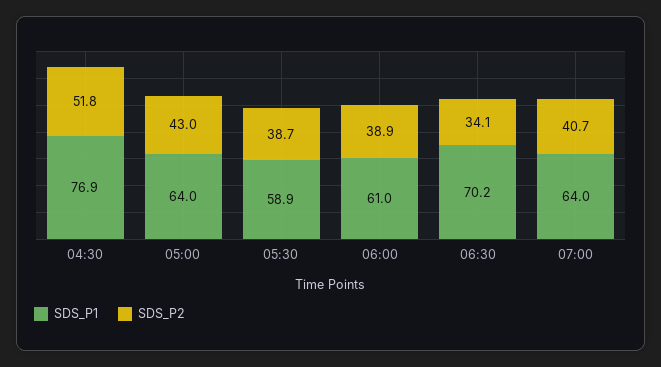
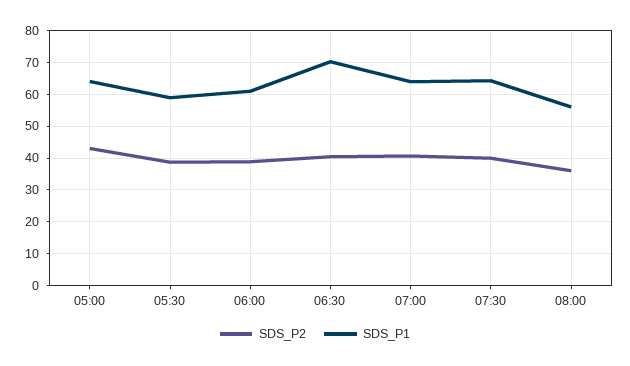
SDS_P1, 04:30: 76.9 -> none
SDS_P2, 04:30: 51.8 -> none
SDS_P2, 06:30: 34.1 -> 40
SDS_P2, 07:30: none -> 40
SDS_P1, 07:30: none -> 64
SDS_P2, 08:00: none -> 36
SDS_P1, 08:00: none -> 56

